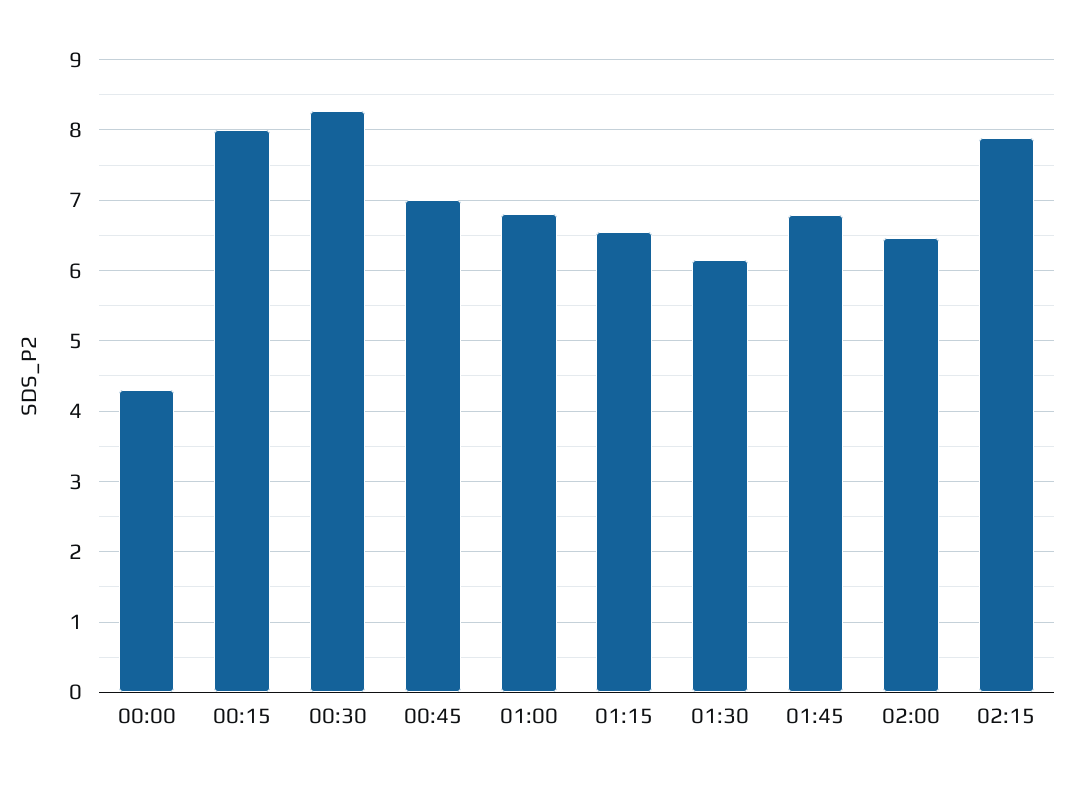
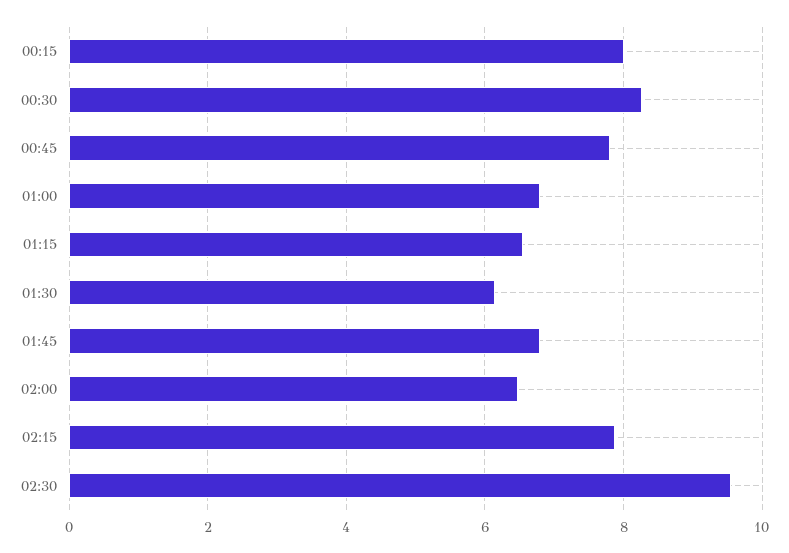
00:00: 4.3 -> none
00:45: 7 -> 7.8
02:30: none -> 9.6

